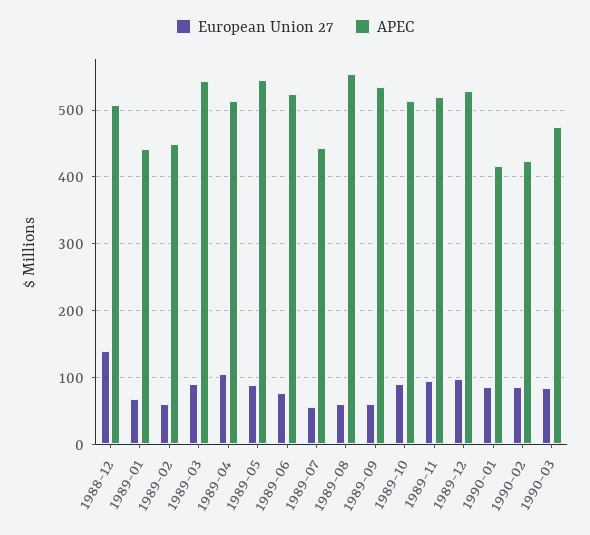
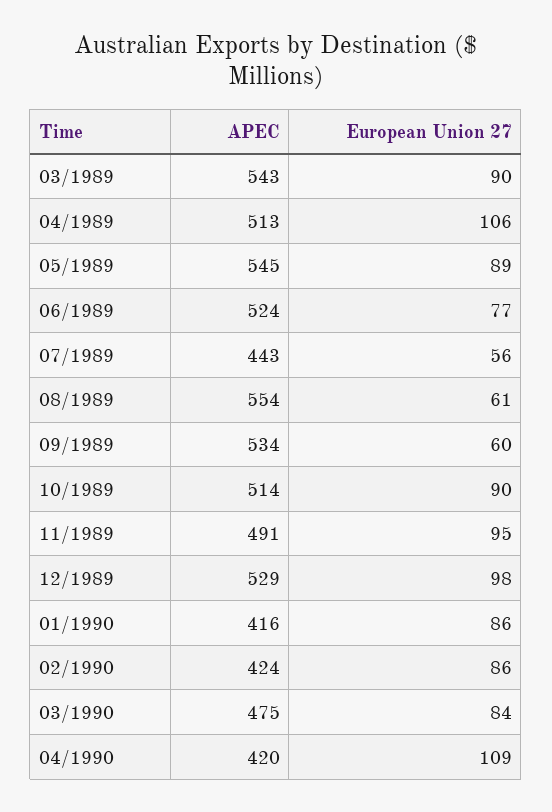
European Union 27, 1988-12: 140 -> none
APEC, 1988-12: 510 -> none
European Union 27, 1989-01: 70 -> none
APEC, 1989-01: 440 -> none
European Union 27, 1989-02: 60 -> none
APEC, 1989-02: 450 -> none
APEC, 1989-11: 520 -> 491
APEC, 04/1990: none -> 420
European Union 27, 04/1990: none -> 109

